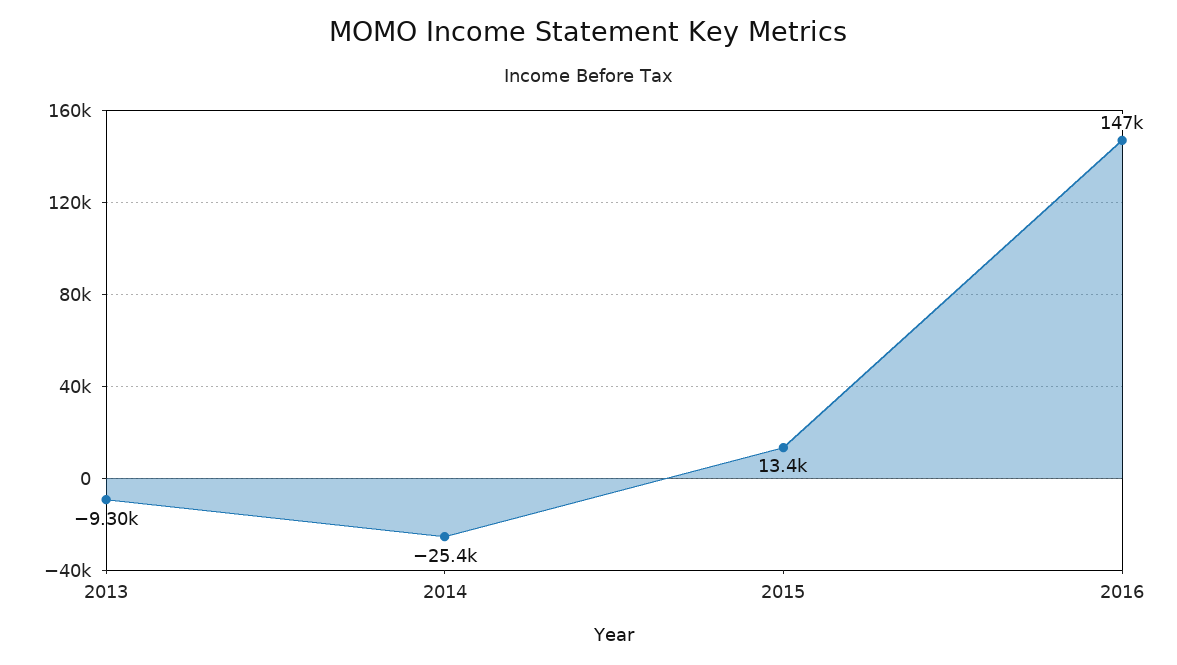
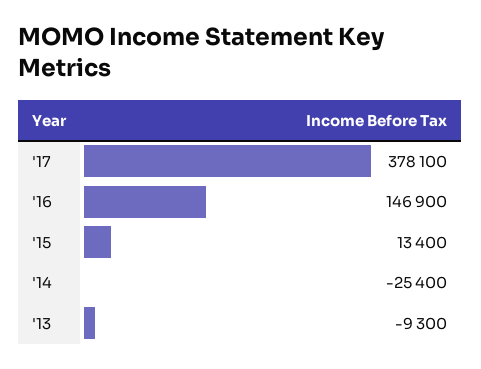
'17: none -> 378100

